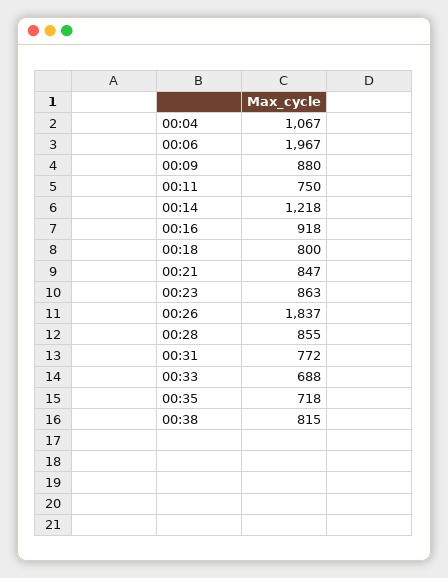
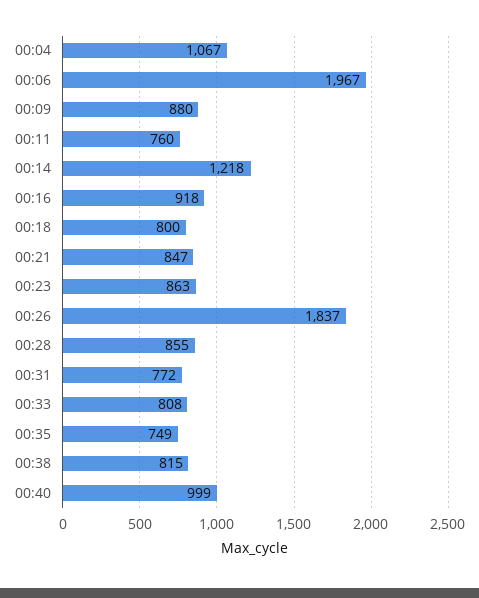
00:11: 750 -> 760
00:33: 688 -> 808
00:35: 718 -> 749
00:40: none -> 999

